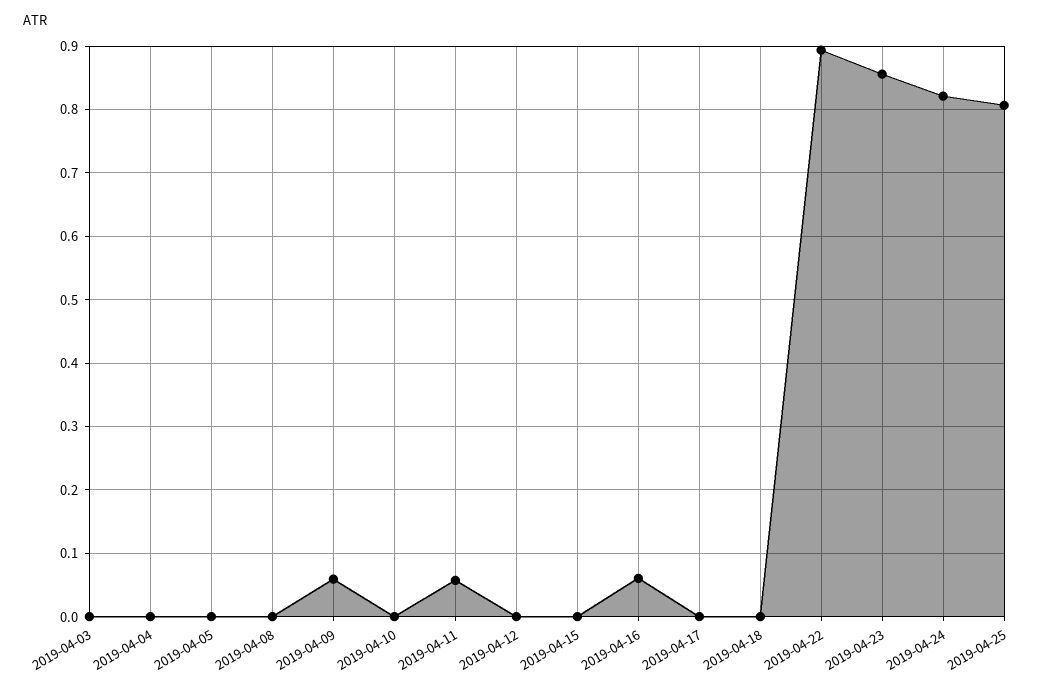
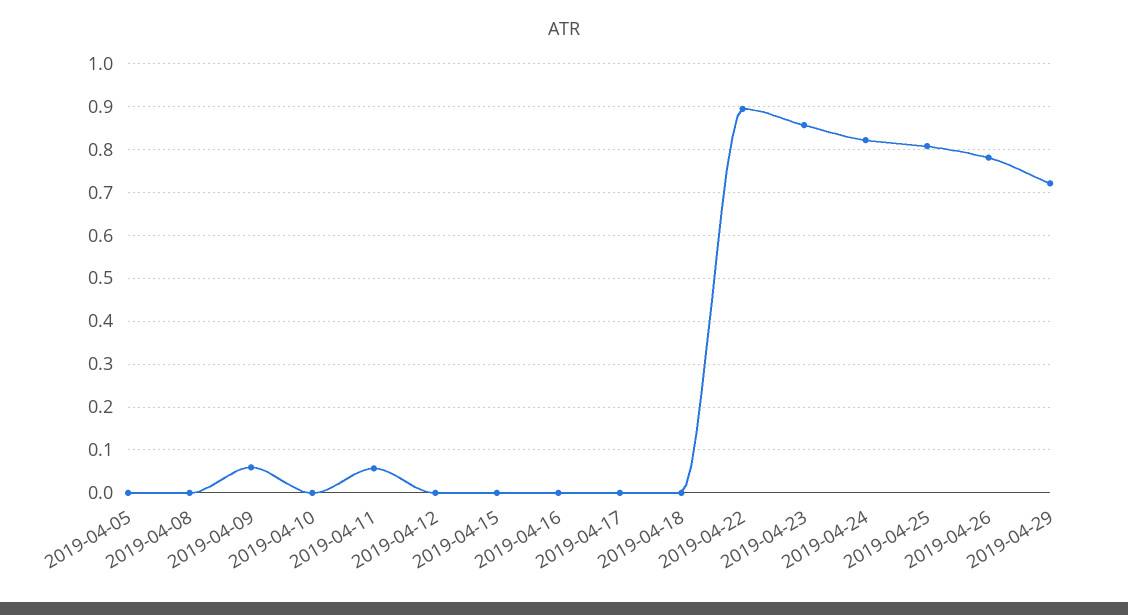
2019-04-03: 0 -> none
2019-04-04: 0 -> none
2019-04-16: 0.06 -> 0
2019-04-26: none -> 0.78
2019-04-29: none -> 0.72

